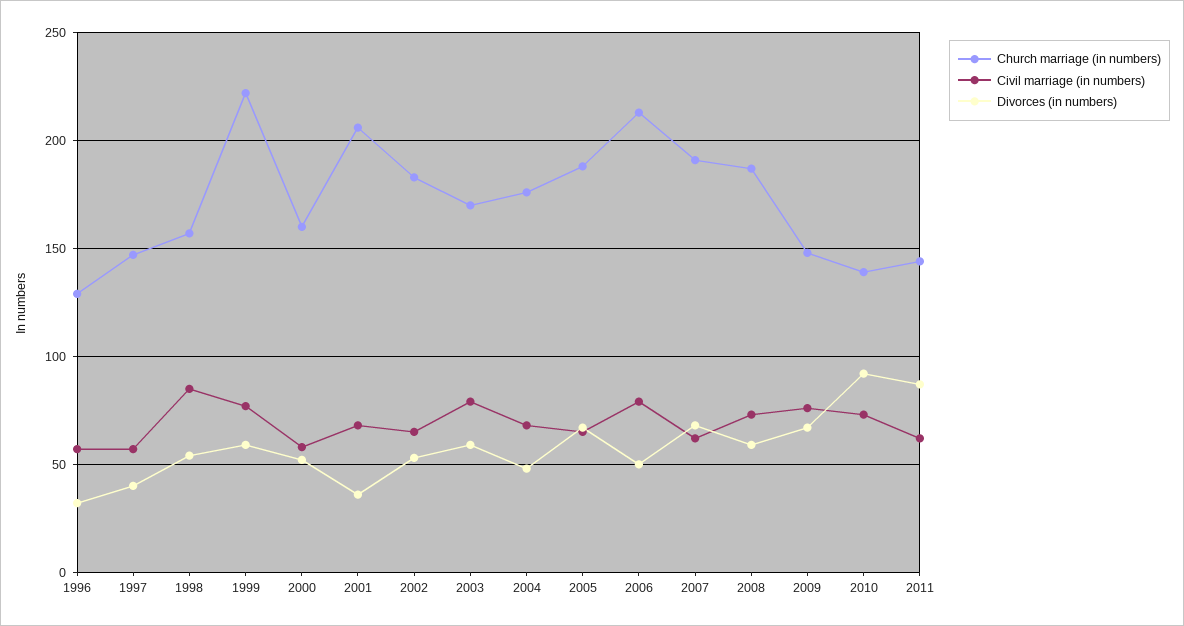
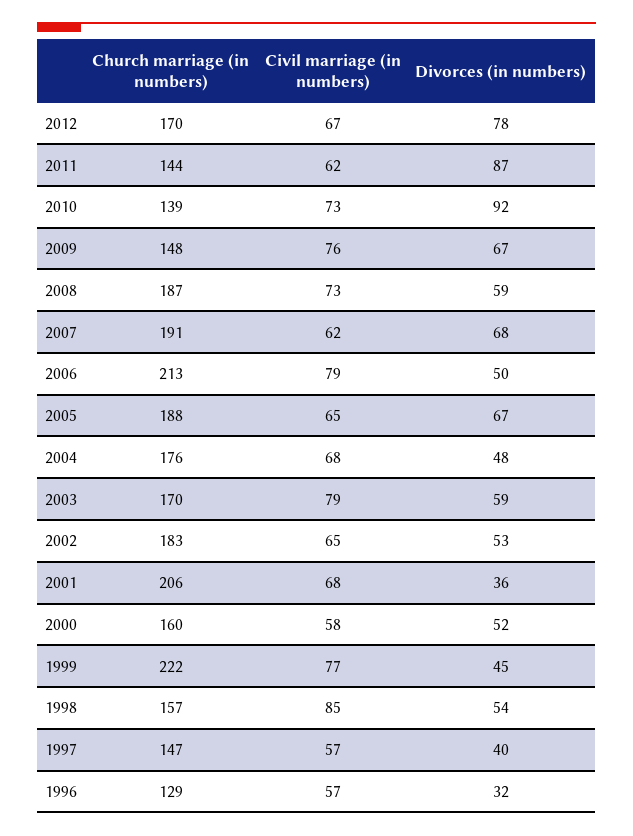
Divorces (in numbers), 1999: 60 -> 45
Church marriage (in numbers), 2012: none -> 170
Civil marriage (in numbers), 2012: none -> 67
Divorces (in numbers), 2012: none -> 78

